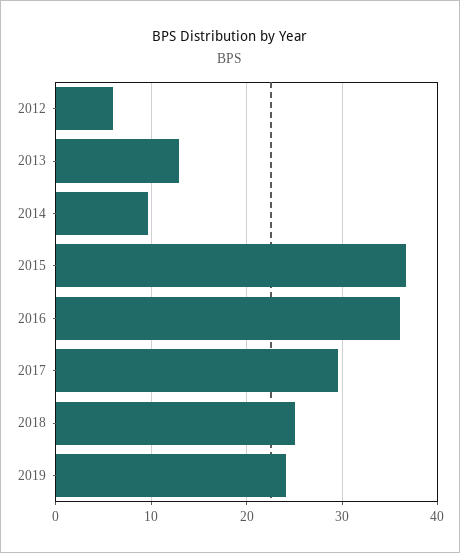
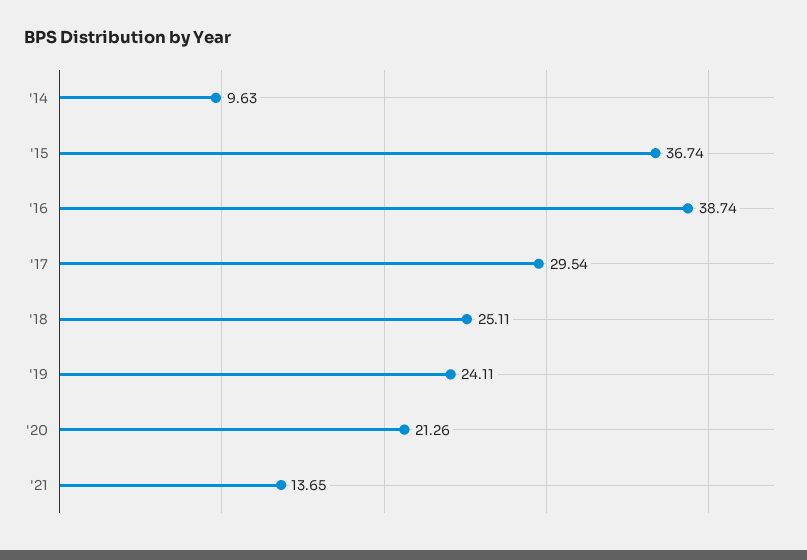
2012: 6 -> none
2013: 13 -> none
2016: 36 -> 38.74
'20: none -> 21.26
'21: none -> 13.65

